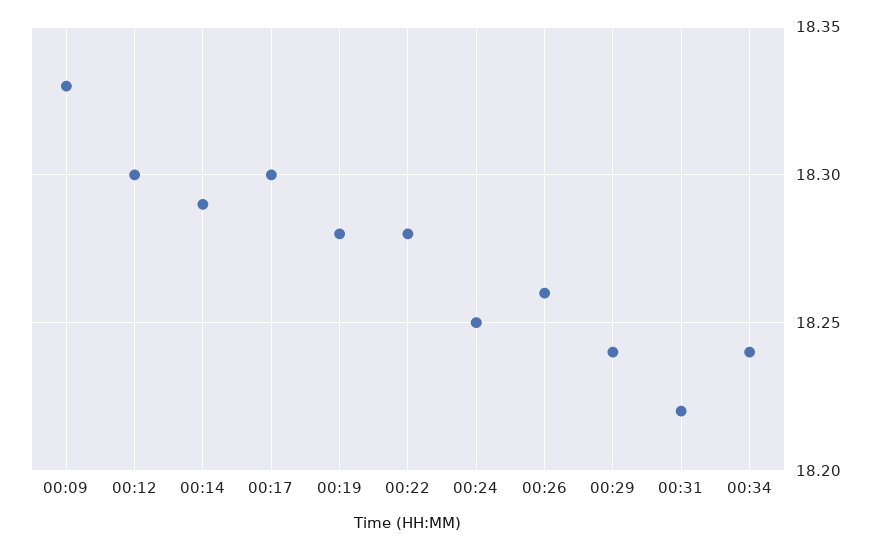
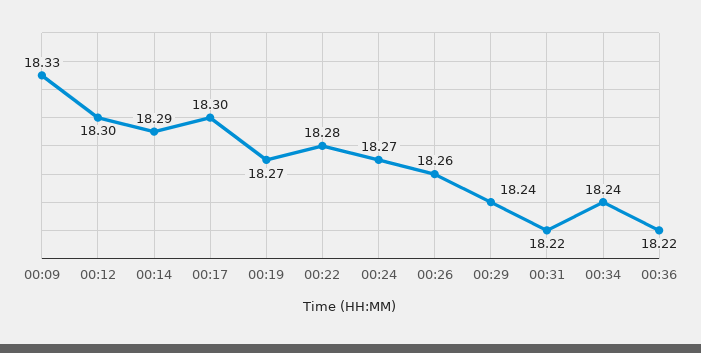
00:19: 18.28 -> 18.27
00:24: 18.25 -> 18.27
00:36: none -> 18.22

